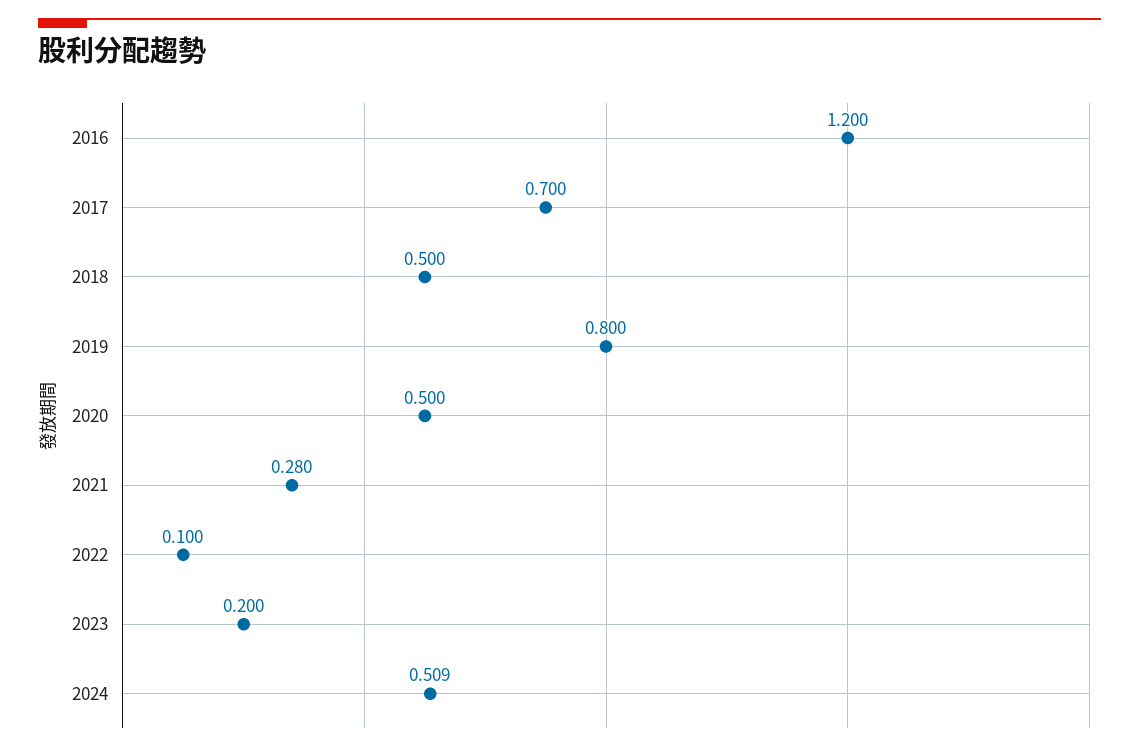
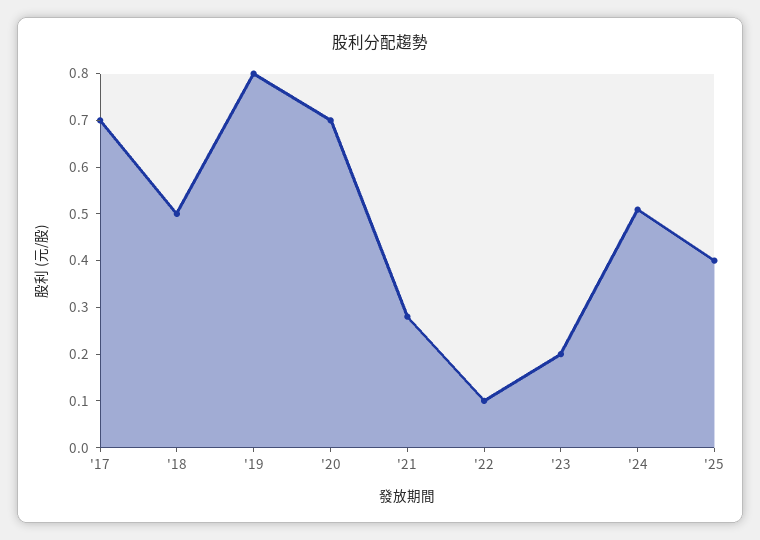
2016: 1.2 -> none
2020: 0.5 -> 0.7
'25: none -> 0.4

